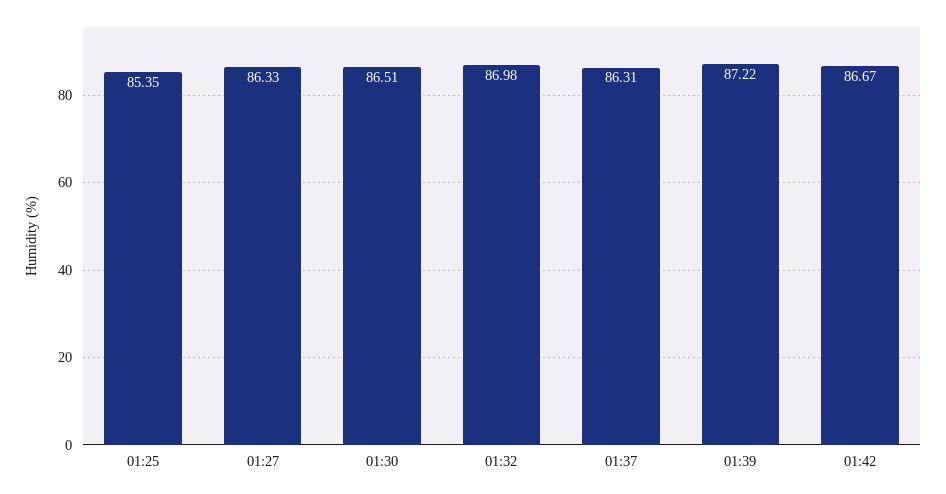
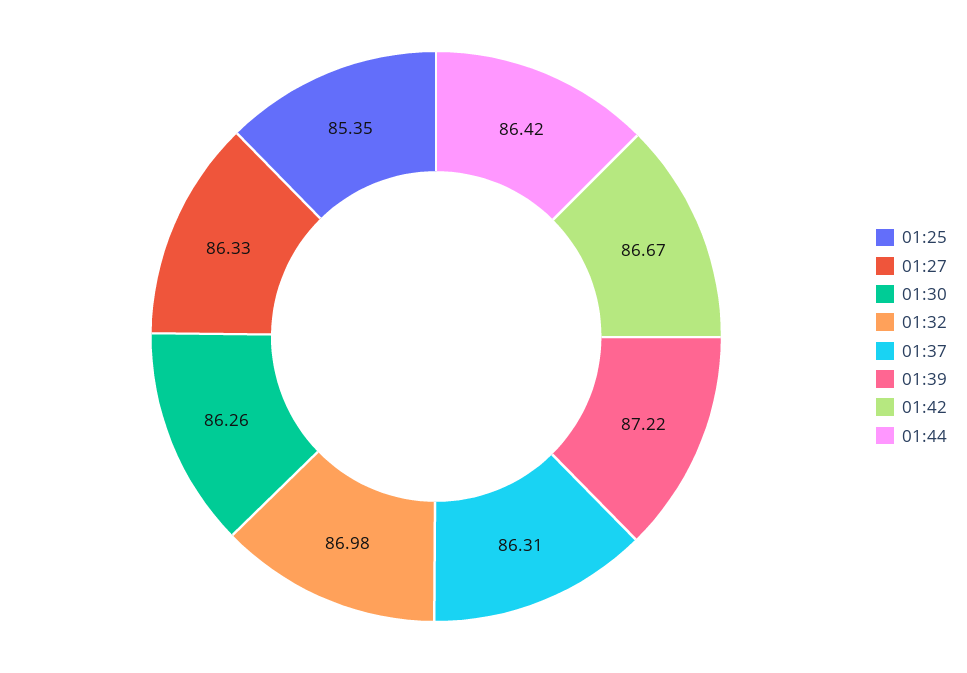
01:30: 86.51 -> 86.26
01:44: none -> 86.42

